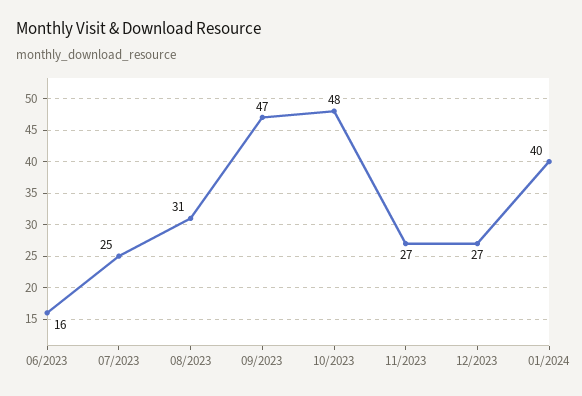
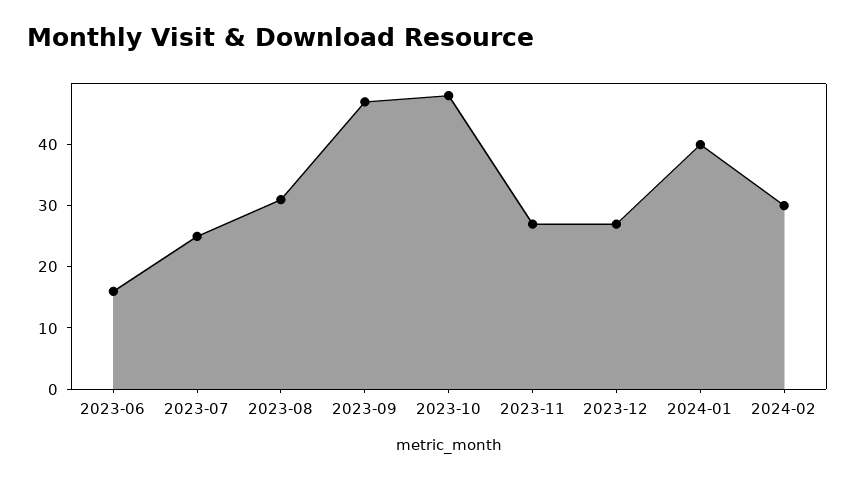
2024-02: none -> 30

